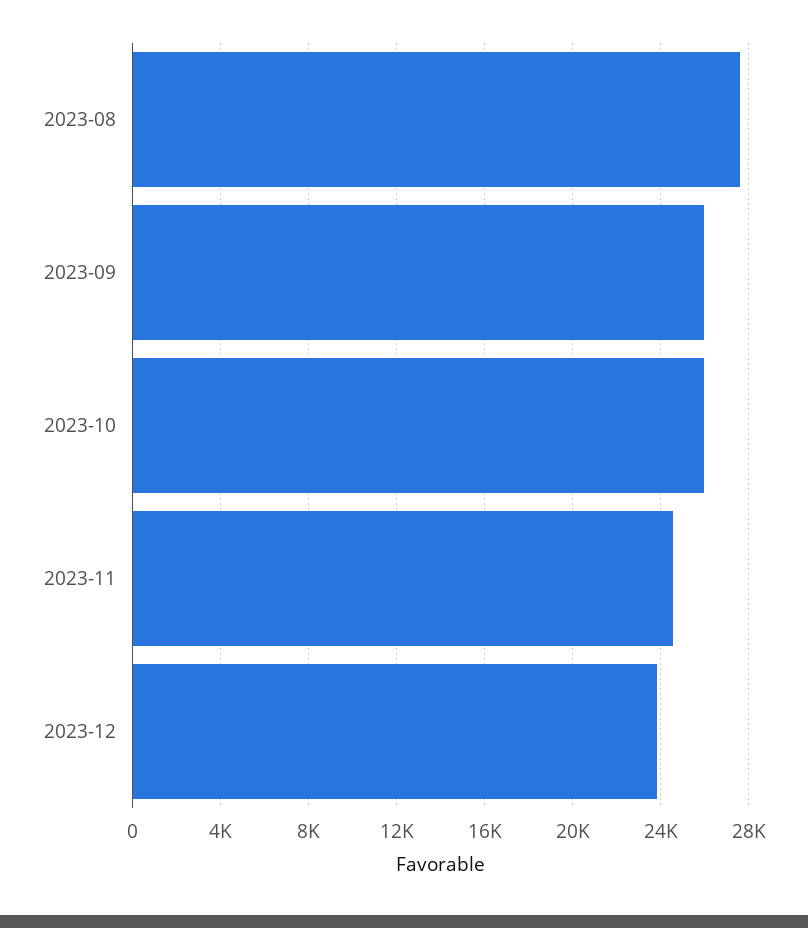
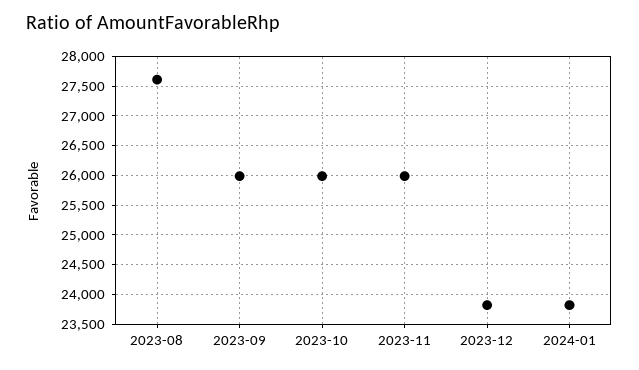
2023-11: 24500 -> 26000
2024-01: none -> 23750

